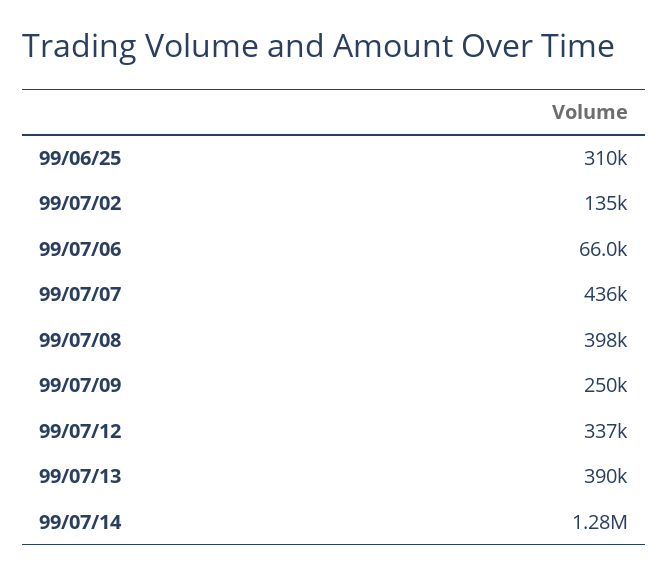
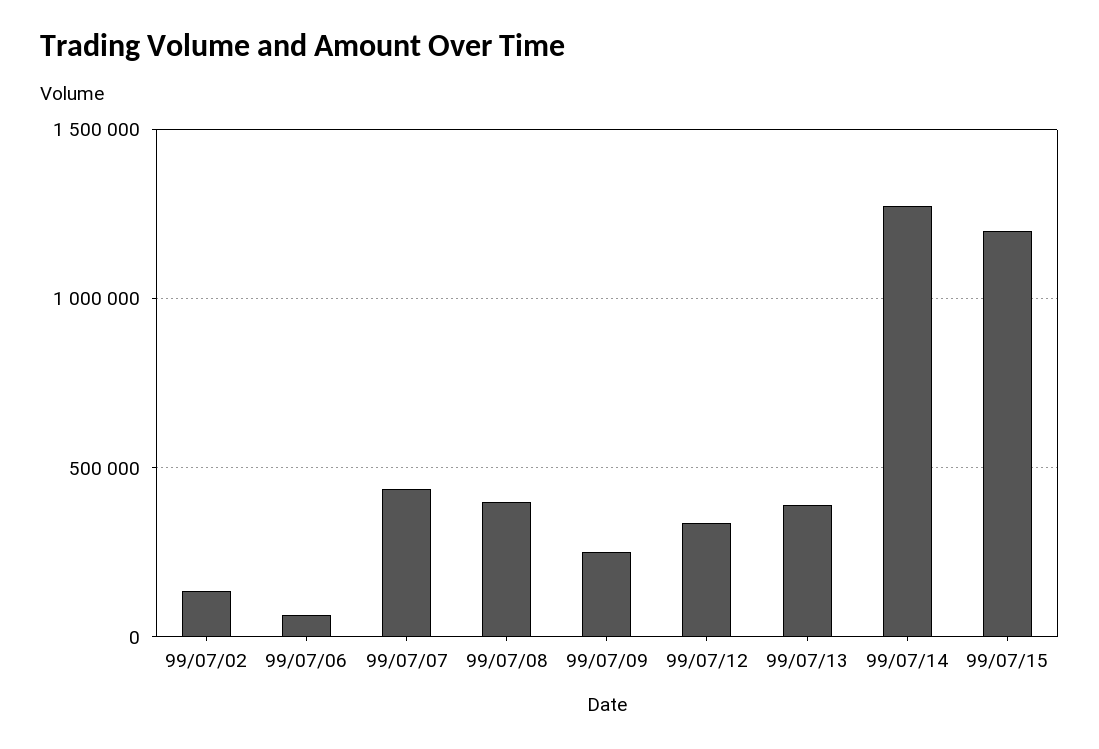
99/06/25: 310000 -> none
99/07/15: none -> 1200000

